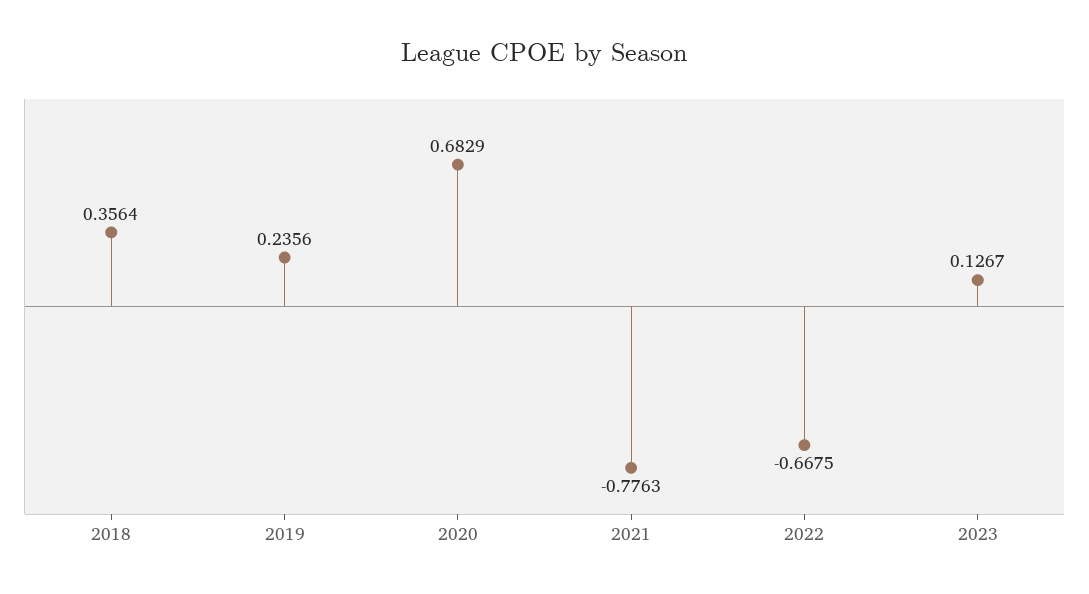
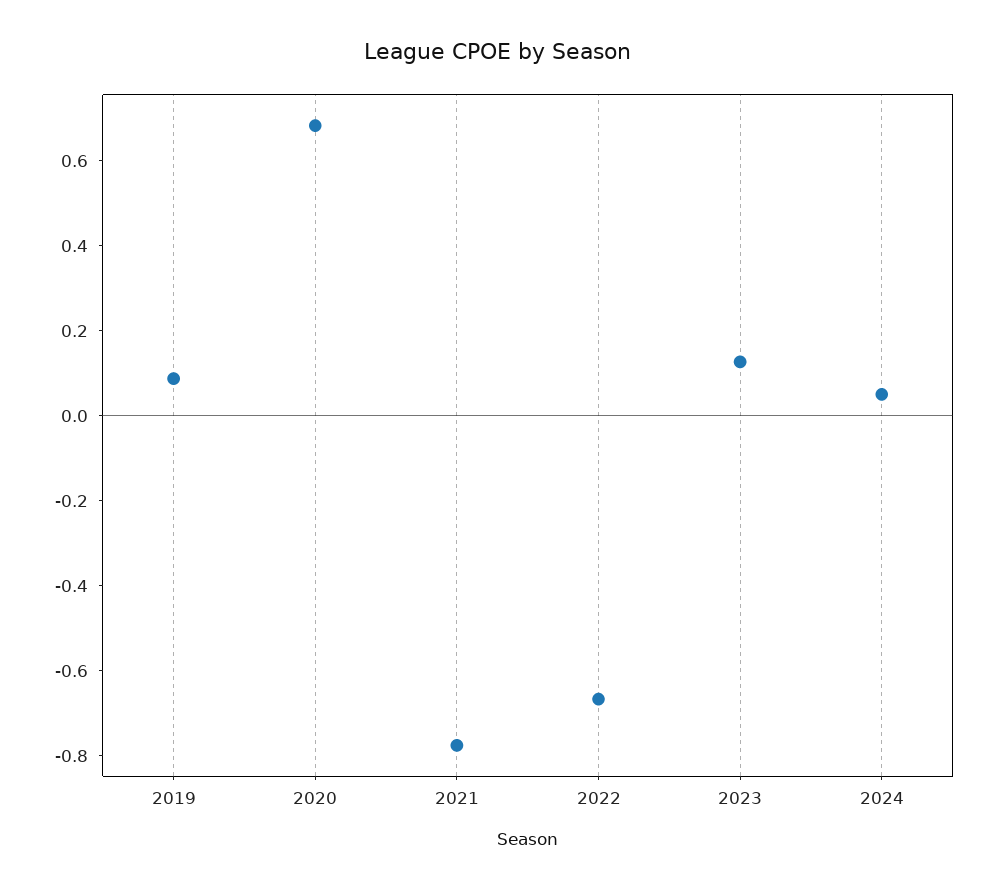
2018: 0.3564 -> none
2019: 0.2356 -> 0.1
2024: none -> 0.05

